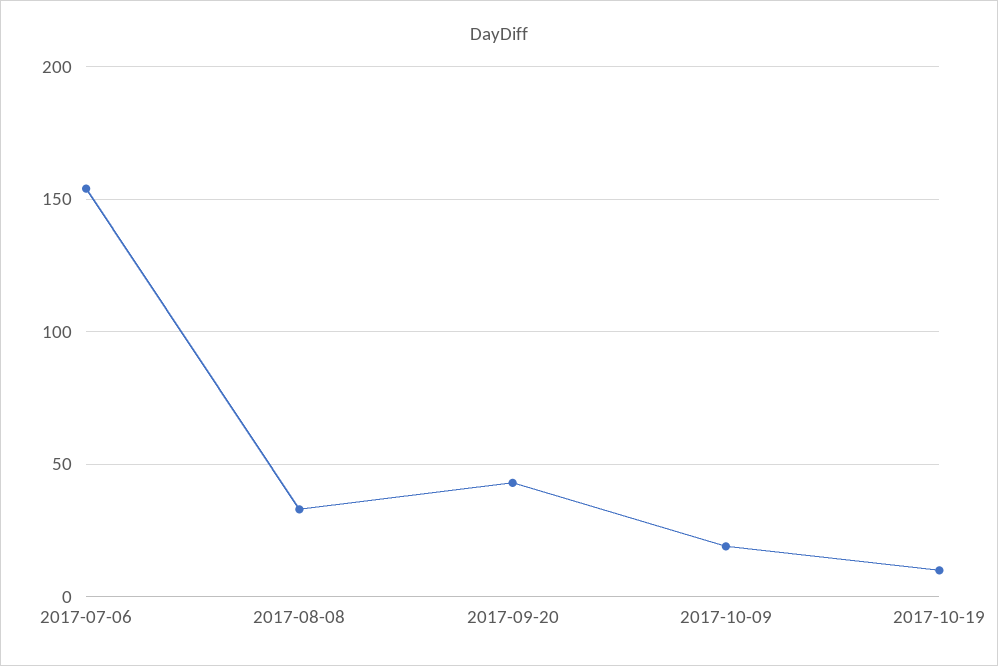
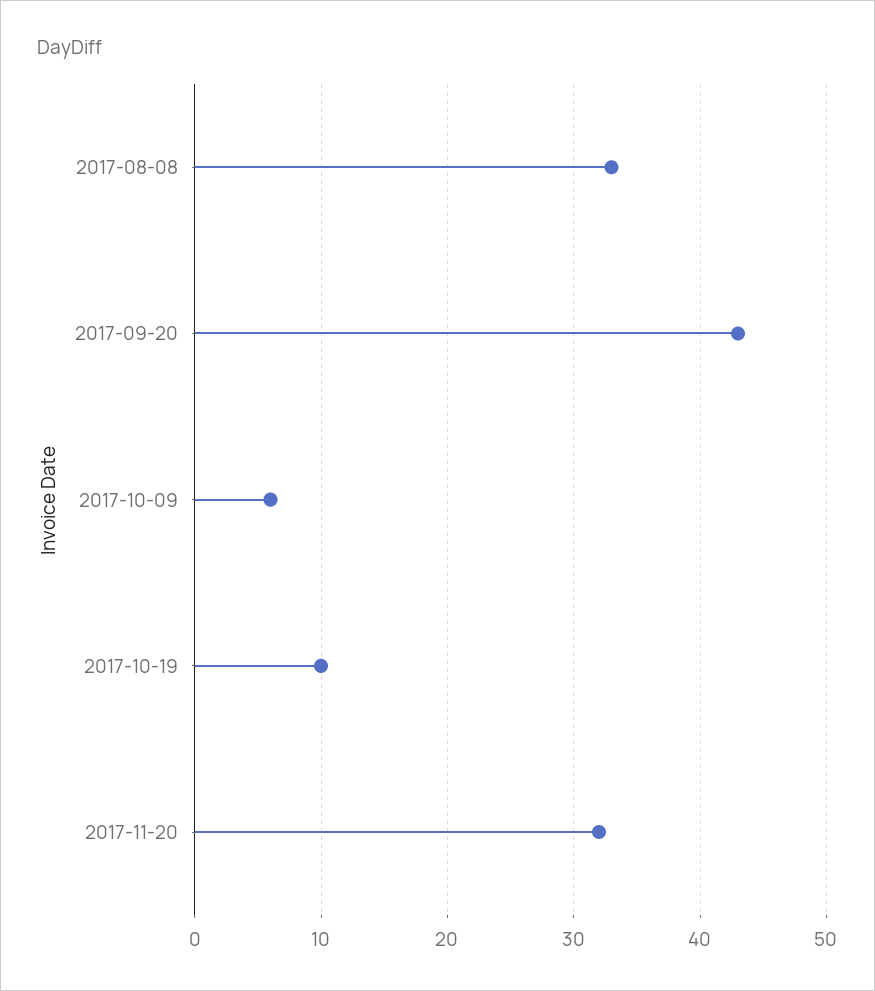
2017-07-06: 155 -> none
2017-10-09: 20 -> 6
2017-11-20: none -> 32

